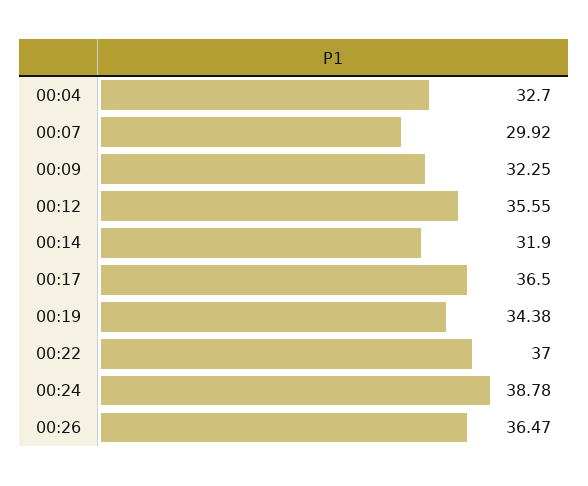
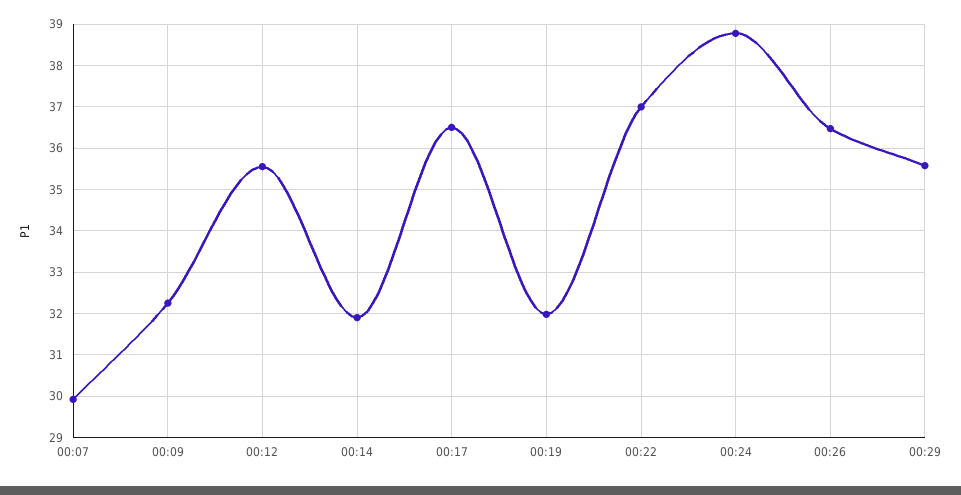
00:04: 32.7 -> none
00:19: 34.38 -> 32
00:29: none -> 35.6

